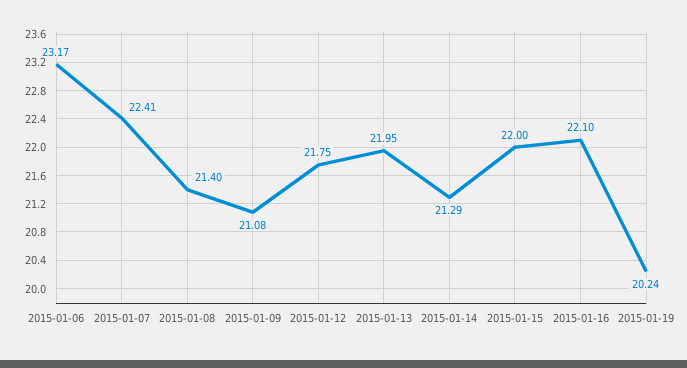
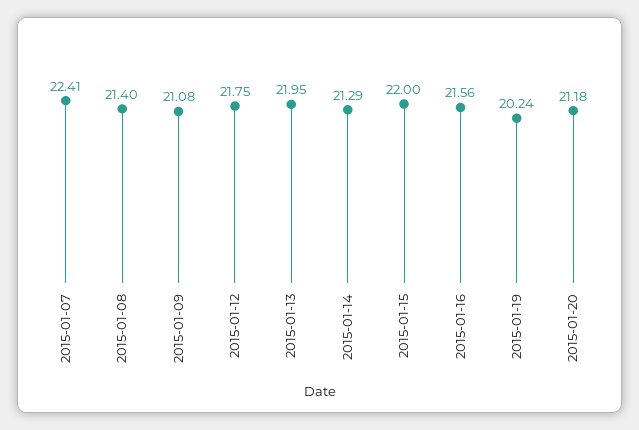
2015-01-06: 23.17 -> none
2015-01-16: 22.1 -> 21.56
2015-01-20: none -> 21.18

